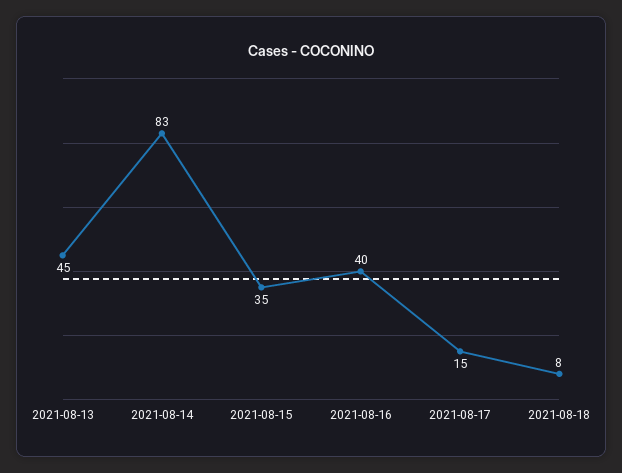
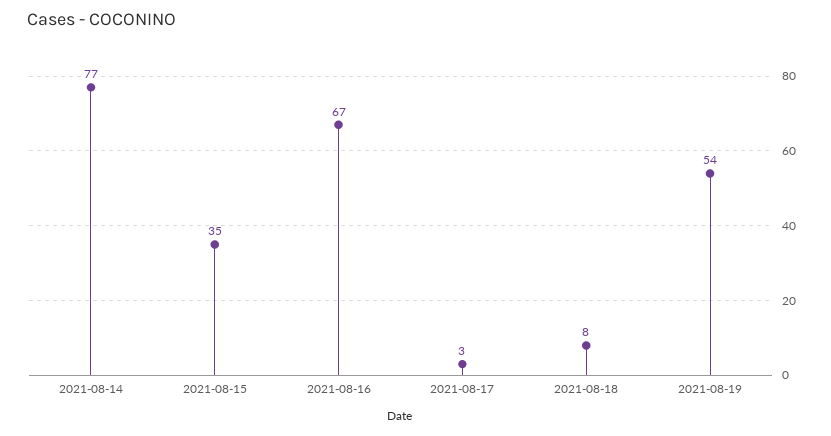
2021-08-13: 45 -> none
2021-08-14: 83 -> 77
2021-08-16: 40 -> 67
2021-08-17: 15 -> 3
2021-08-19: none -> 54

